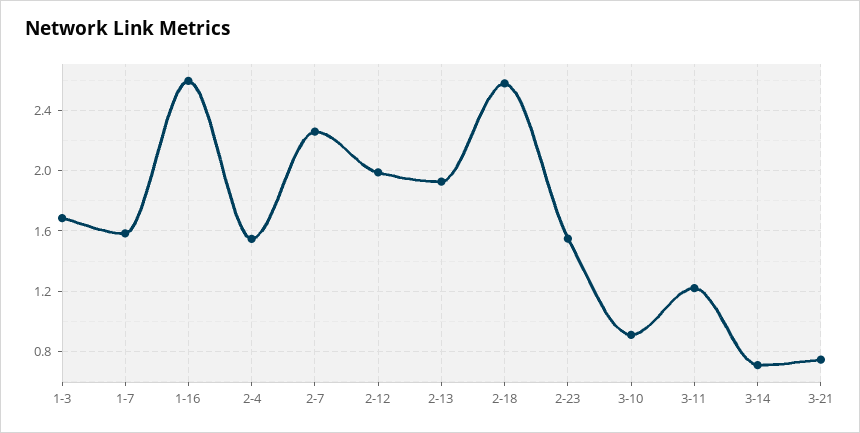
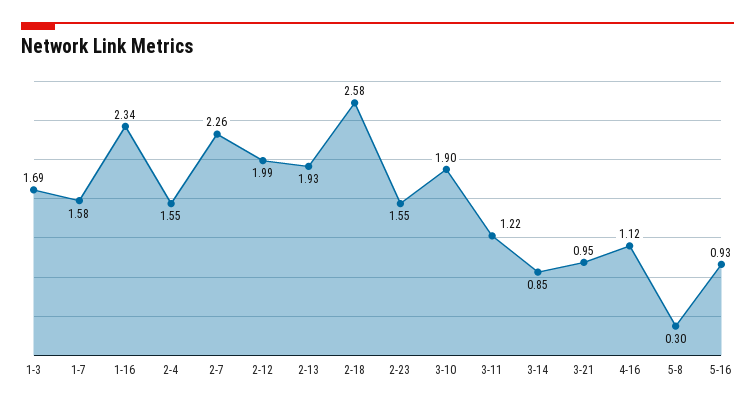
1-16: 2.6 -> 2.34
3-10: 0.9 -> 1.9
3-14: 0.7 -> 0.85
3-21: 0.75 -> 0.95
4-16: none -> 1.12
5-8: none -> 0.3
5-16: none -> 0.93

